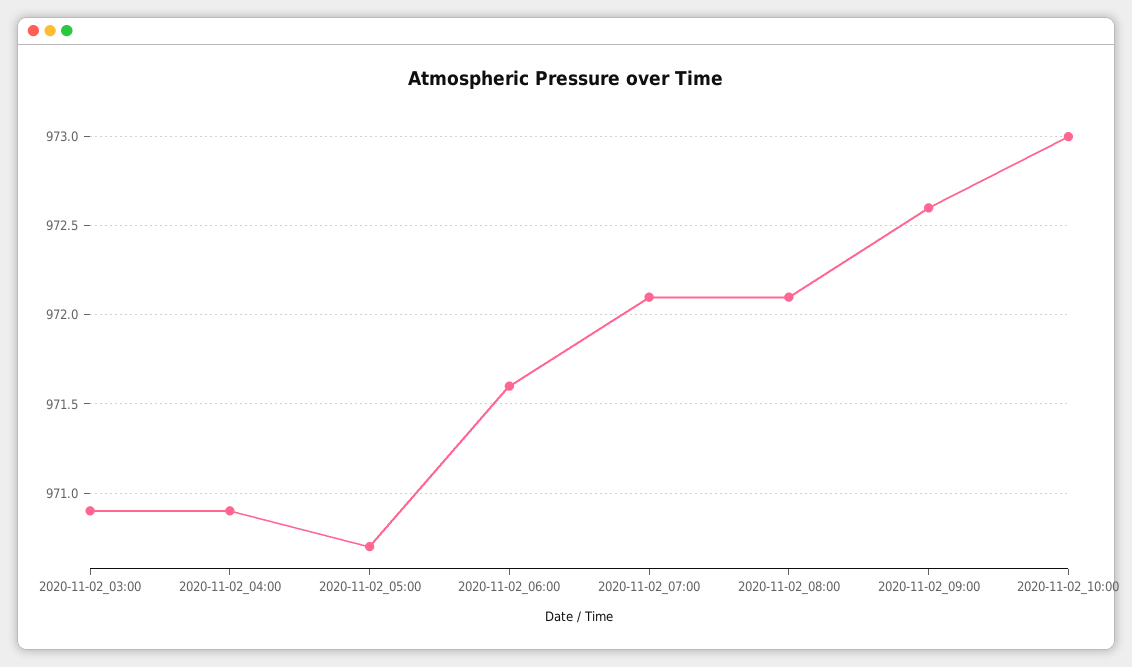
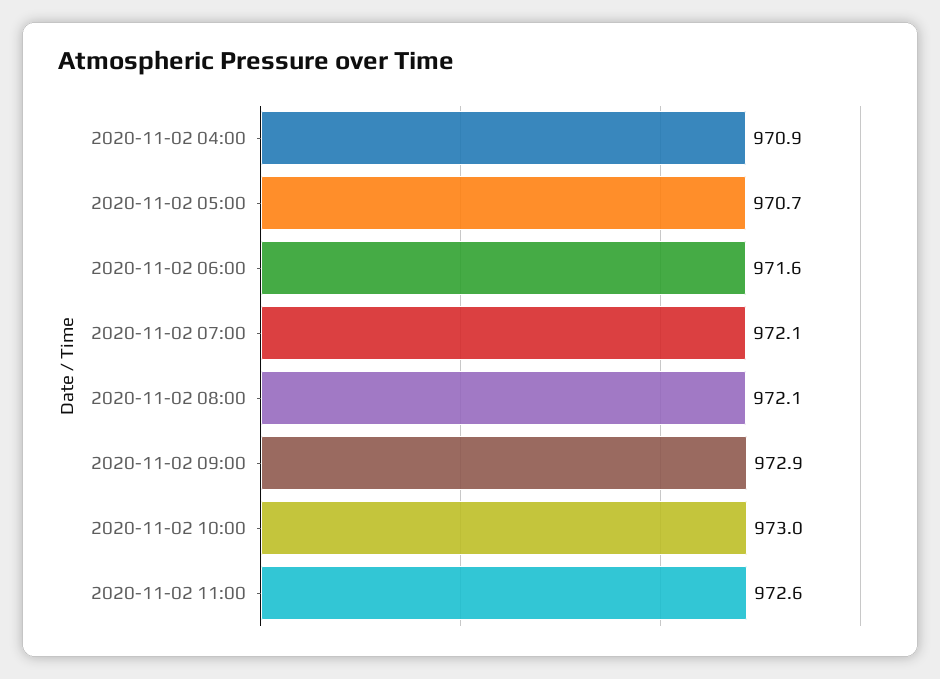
2020-11-02_03:00: 970.9 -> none
2020-11-02_09:00: 972.6 -> 972.9
2020-11-02 11:00: none -> 972.6

